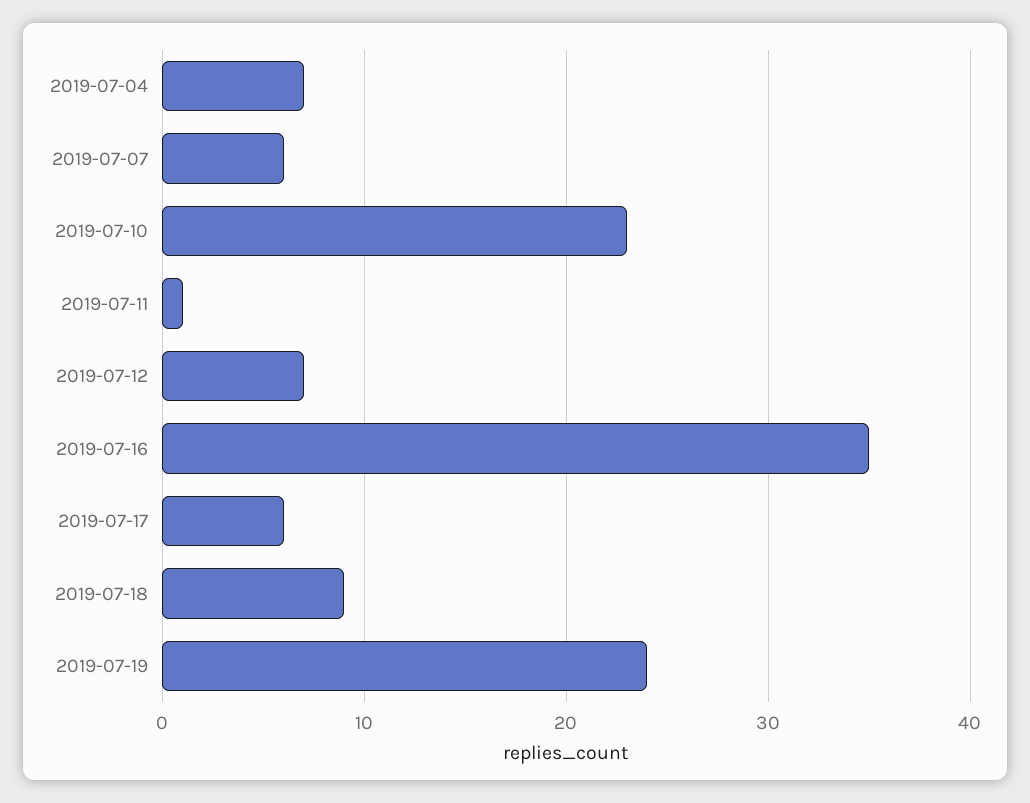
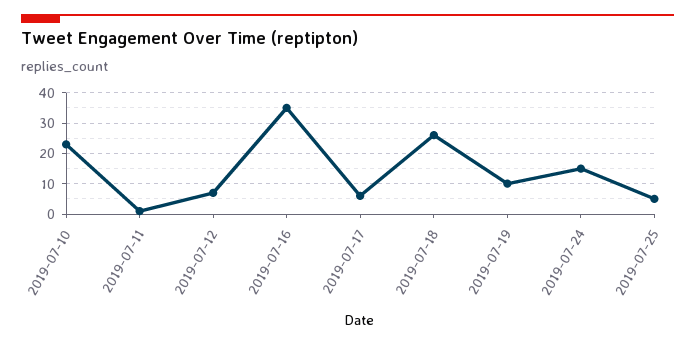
2019-07-04: 7 -> none
2019-07-07: 6 -> none
2019-07-18: 9 -> 25
2019-07-19: 24 -> 10
2019-07-24: none -> 15
2019-07-25: none -> 5

